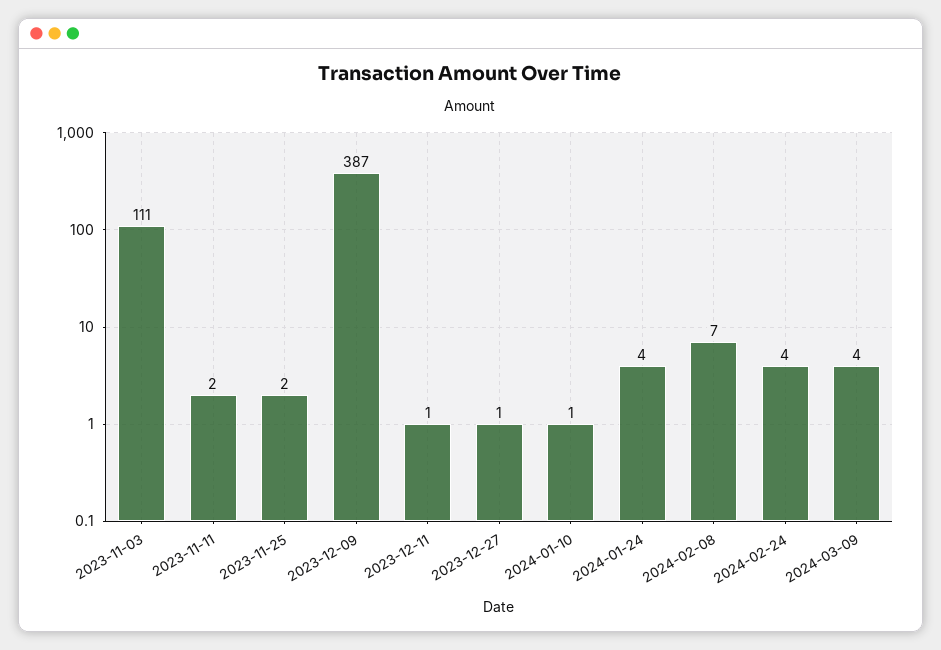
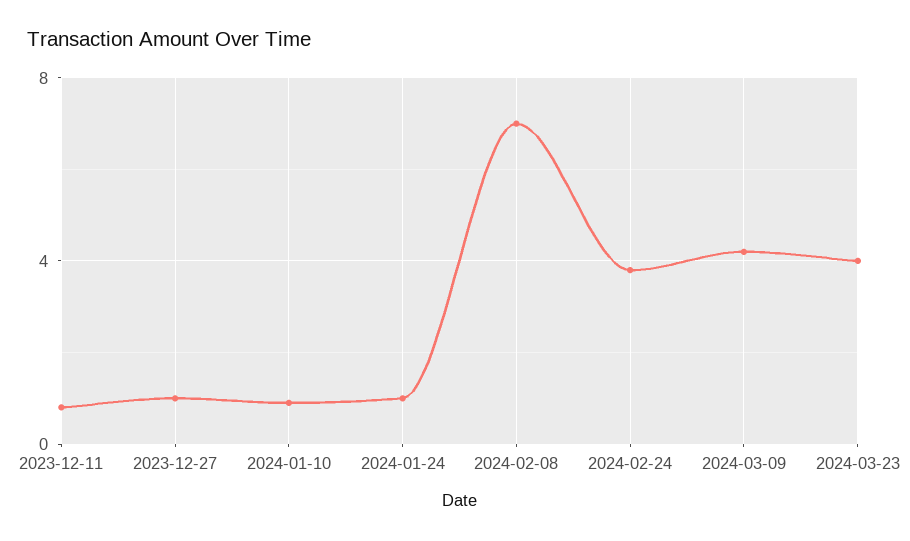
2023-11-03: 111 -> none
2023-11-11: 2 -> none
2023-11-25: 2 -> none
2023-12-09: 387 -> none
2024-01-24: 4 -> 1
2024-03-23: none -> 4

